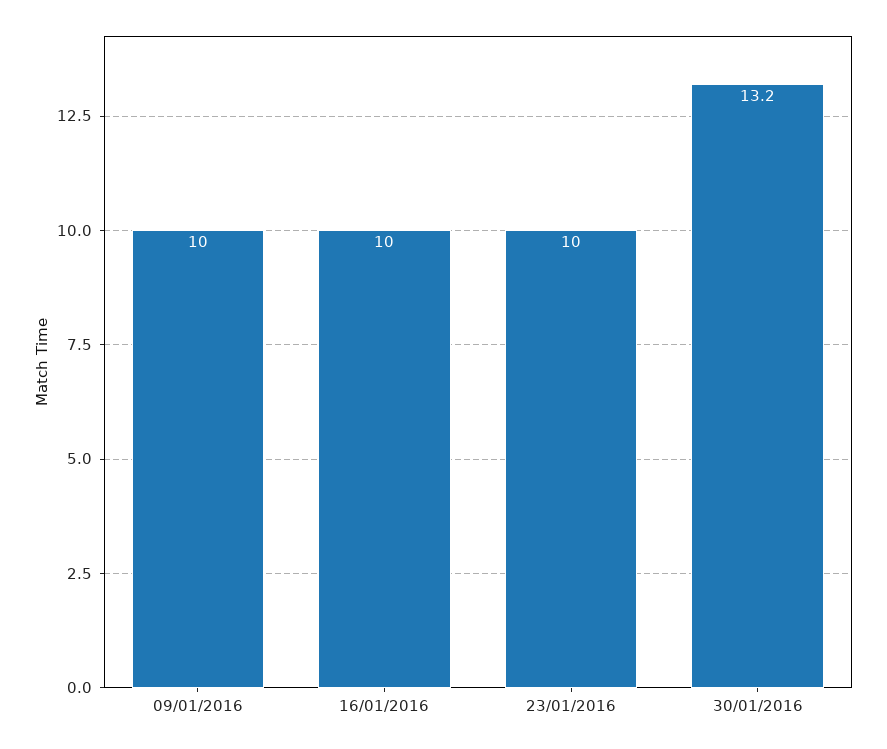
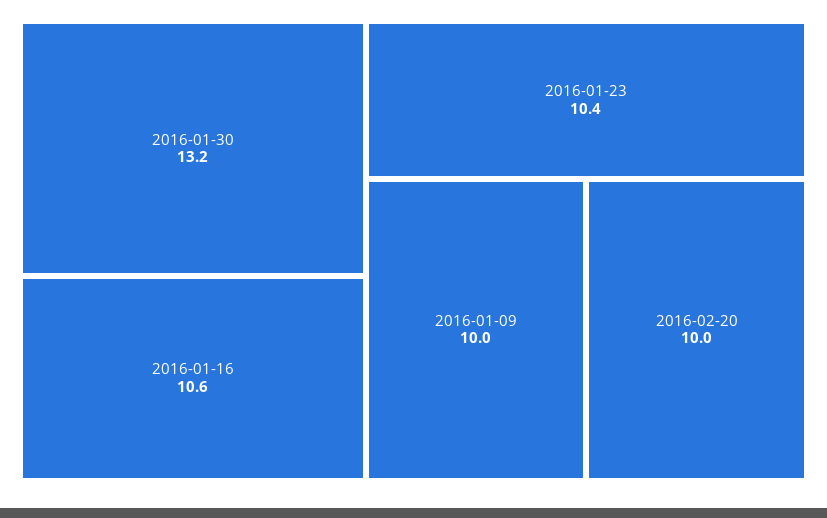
16/01/2016: 10 -> 10.6
23/01/2016: 10 -> 10.4
2016-02-20: none -> 10

